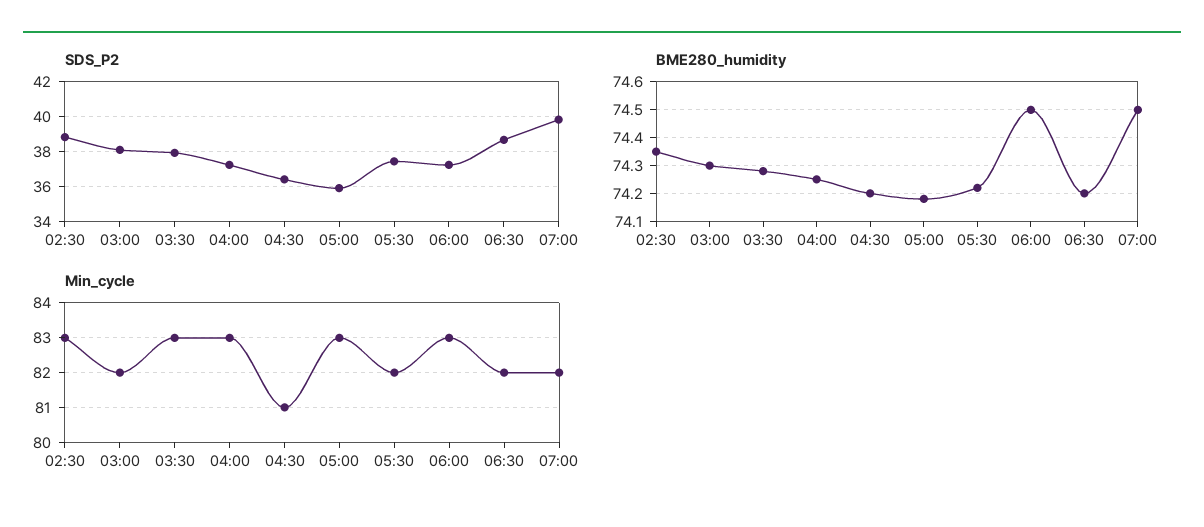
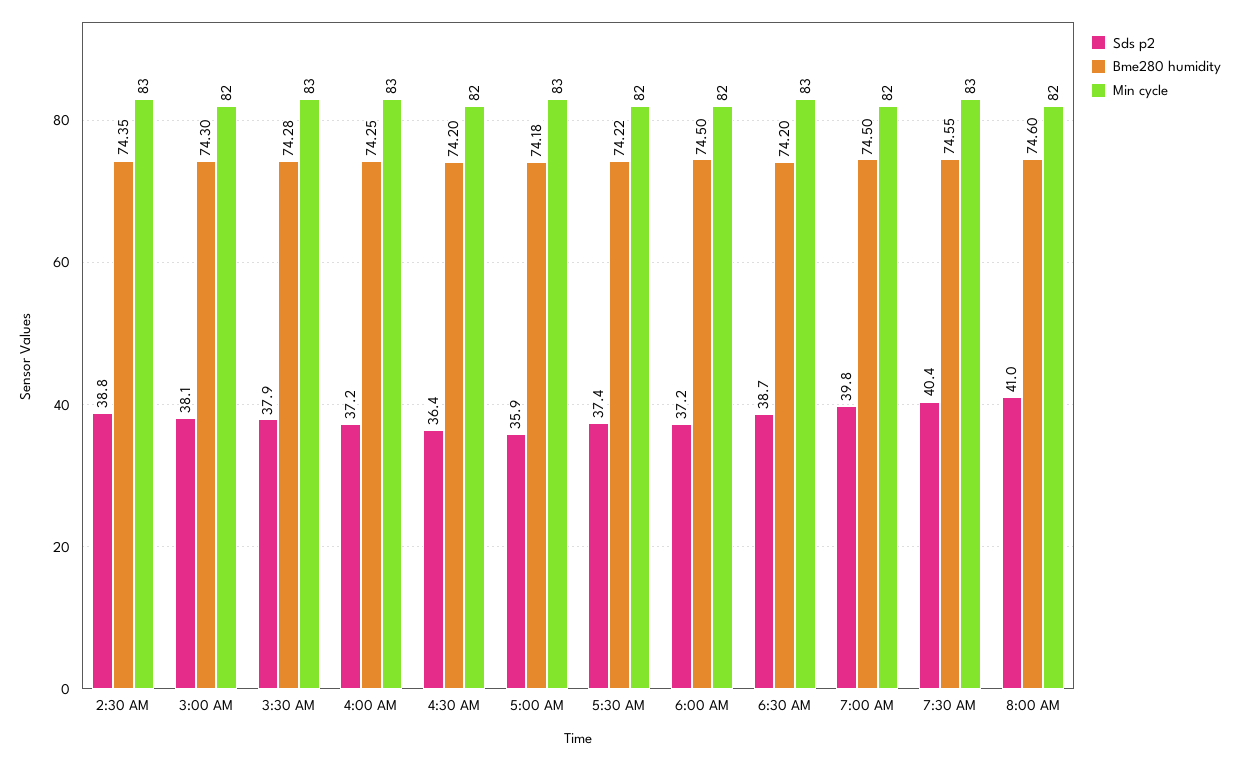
Min_cycle, 04:30: 81 -> 82
Min_cycle, 06:00: 83 -> 82
Min_cycle, 06:30: 82 -> 83
SDS_P2, 7:30 AM: none -> 40.4
BME280_humidity, 7:30 AM: none -> 74.55
Min_cycle, 7:30 AM: none -> 83
SDS_P2, 8:00 AM: none -> 41
BME280_humidity, 8:00 AM: none -> 74.6
Min_cycle, 8:00 AM: none -> 82

